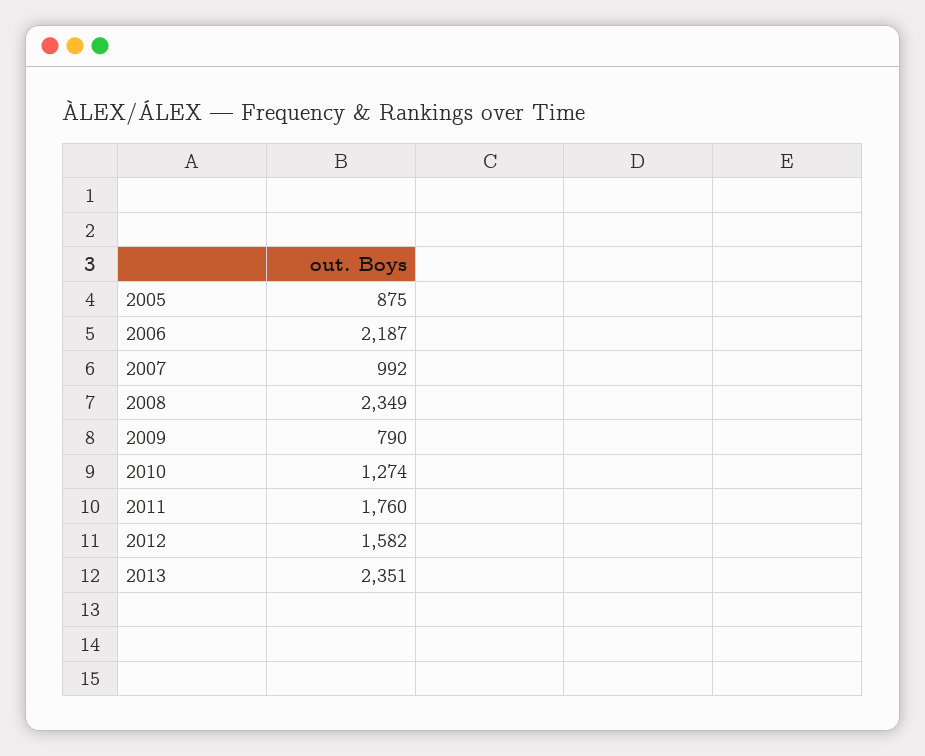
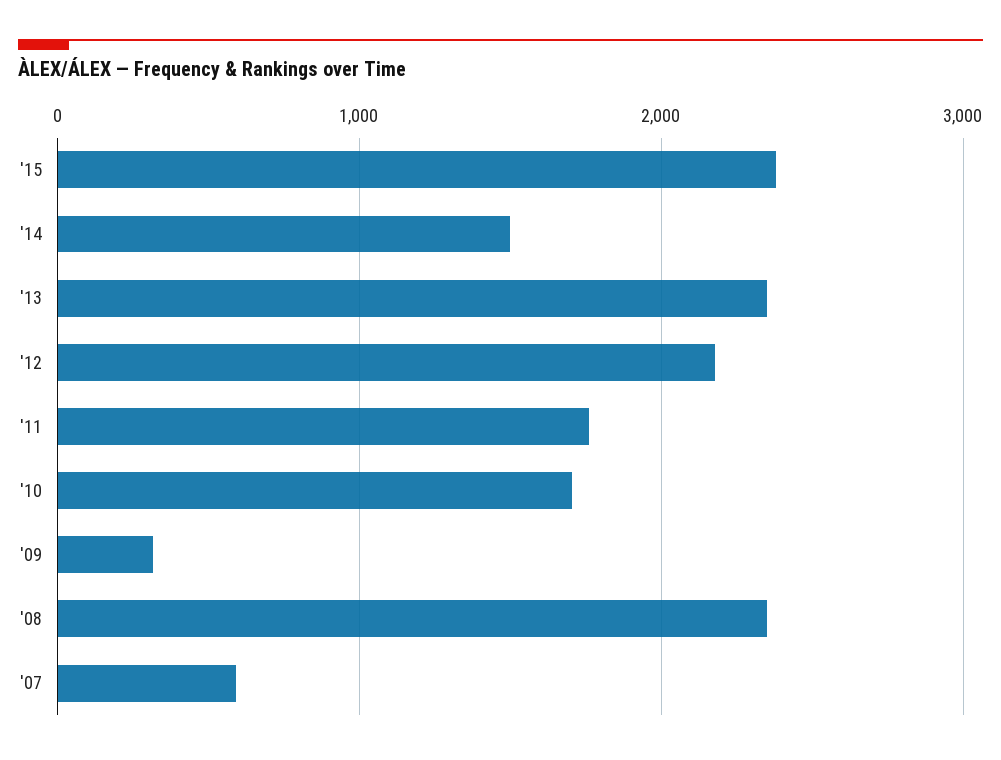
2005: 875 -> none
2006: 2187 -> none
2007: 992 -> 600
2009: 790 -> 300
2010: 1274 -> 1700
2012: 1582 -> 2200
'15: none -> 2400
'14: none -> 1500

